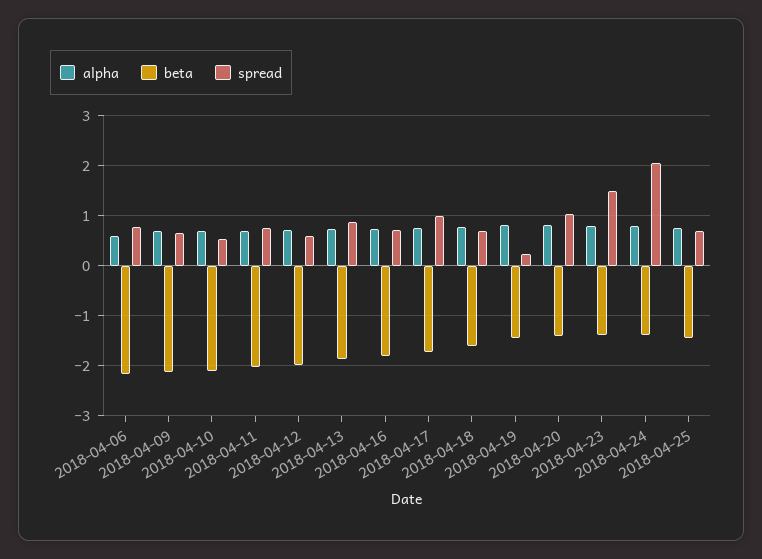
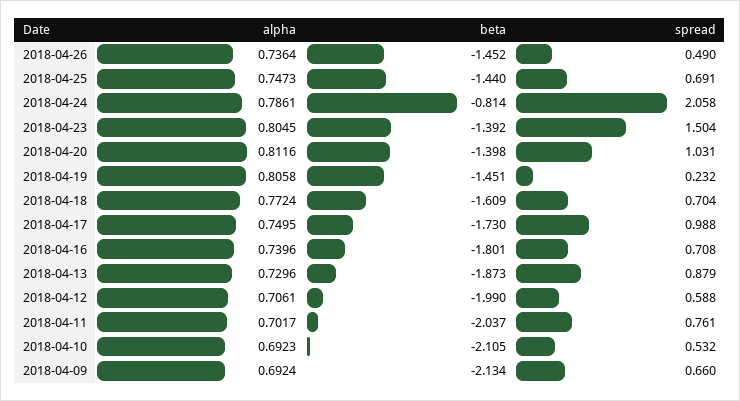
alpha, 2018-04-06: 0.6 -> none
beta, 2018-04-06: -2.2 -> none
spread, 2018-04-06: 0.8 -> none
beta, 2018-04-24: -1.4 -> -0.814
alpha, 2018-04-26: none -> 0.7364
beta, 2018-04-26: none -> -1.452
spread, 2018-04-26: none -> 0.49

